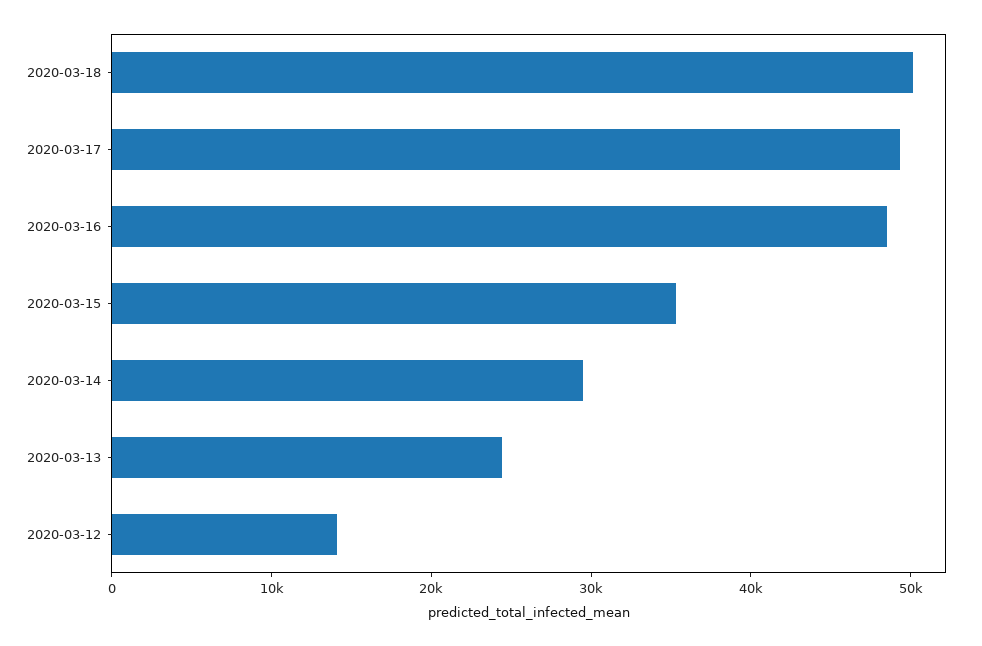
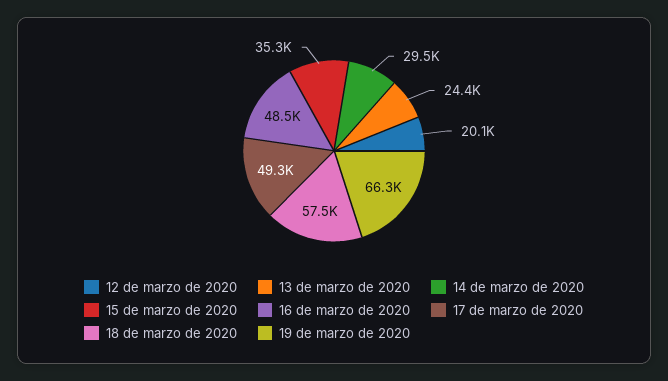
2020-03-18: 50000 -> 57500
2020-03-12: 14000 -> 20100
19 de marzo de 2020: none -> 66300

